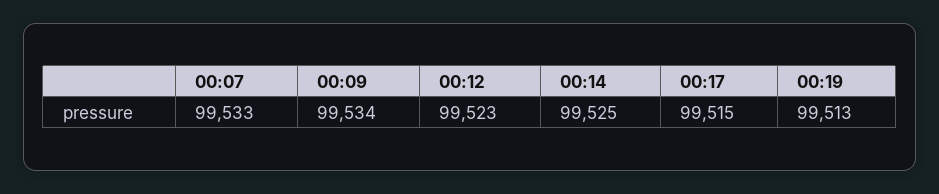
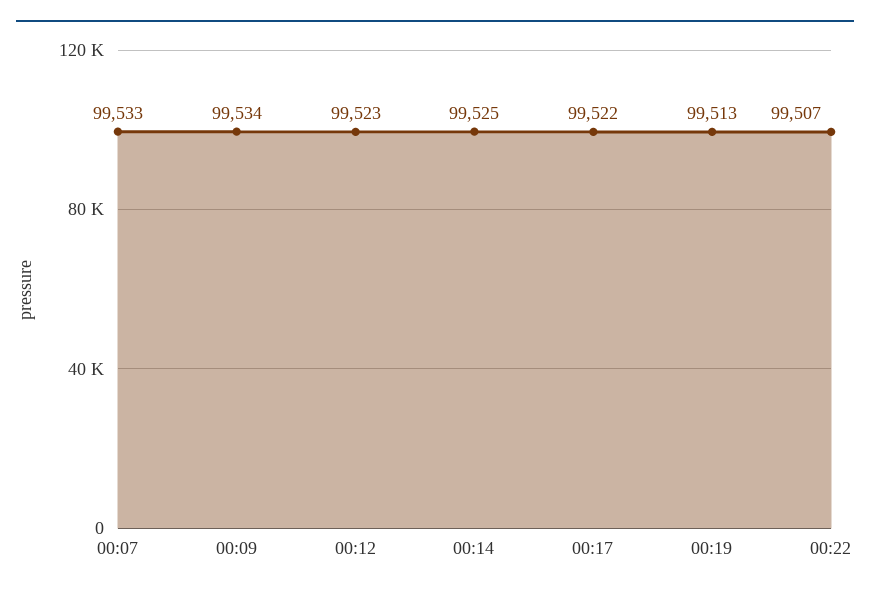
00:17: 99515 -> 99522
00:22: none -> 99507

